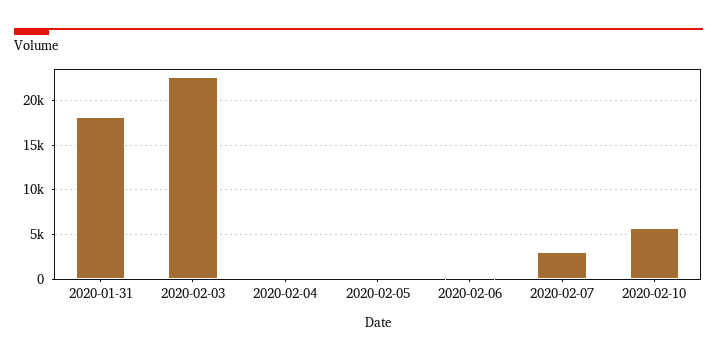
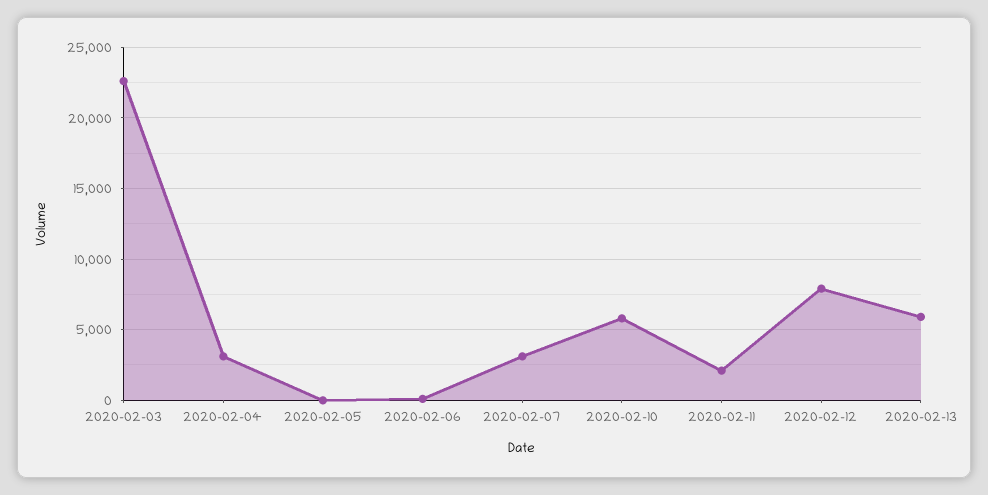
2020-01-31: 18000 -> none
2020-02-04: 0 -> 3000
2020-02-11: none -> 2000
2020-02-12: none -> 8000
2020-02-13: none -> 6000

